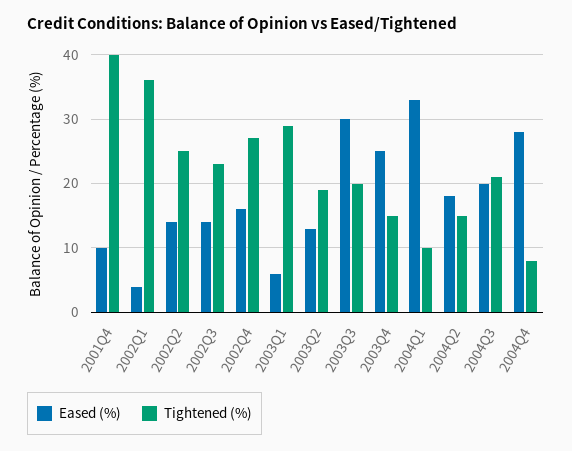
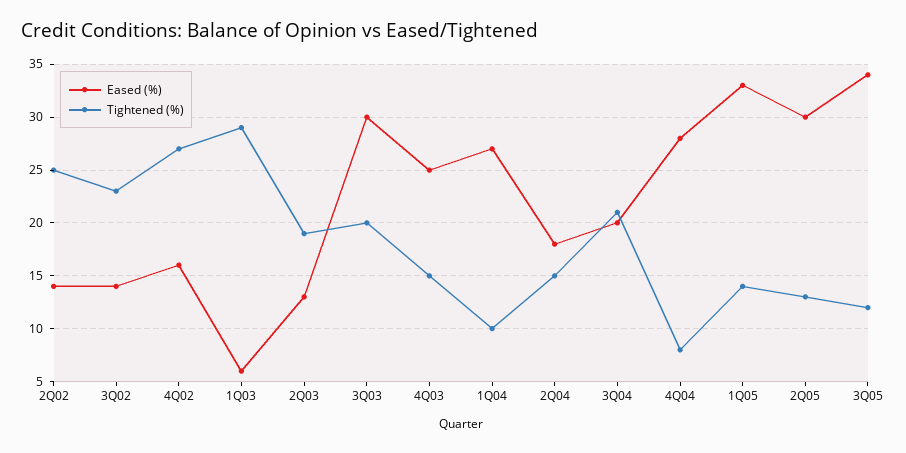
Eased (%), 2001Q4: 10 -> none
Tightened (%), 2001Q4: 40 -> none
Eased (%), 2002Q1: 4 -> none
Tightened (%), 2002Q1: 36 -> none
Eased (%), 2004Q1: 33 -> 27
Eased (%), 1Q05: none -> 33
Tightened (%), 1Q05: none -> 14
Eased (%), 2Q05: none -> 30
Tightened (%), 2Q05: none -> 13
Eased (%), 3Q05: none -> 34
Tightened (%), 3Q05: none -> 12

